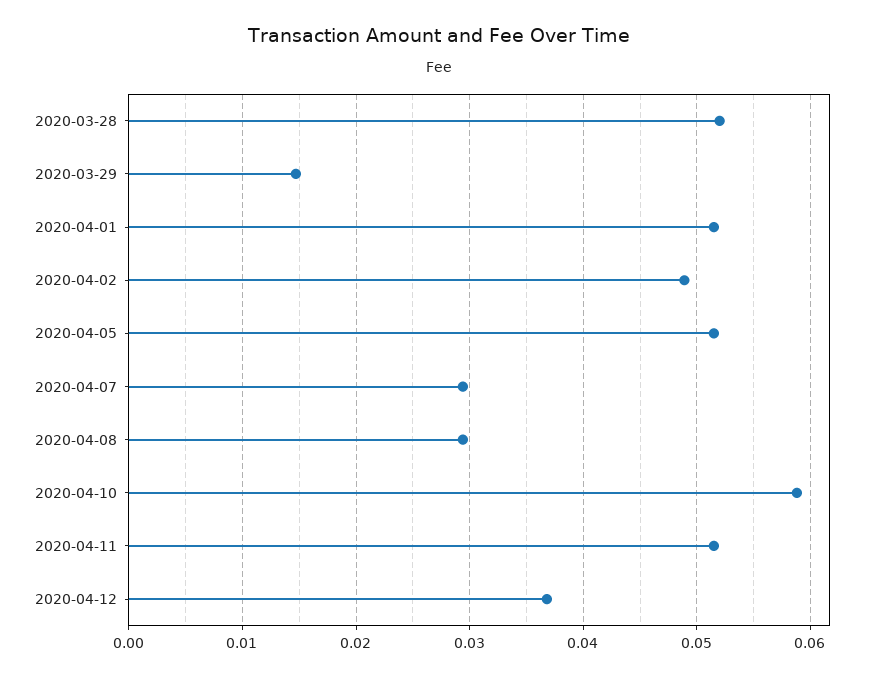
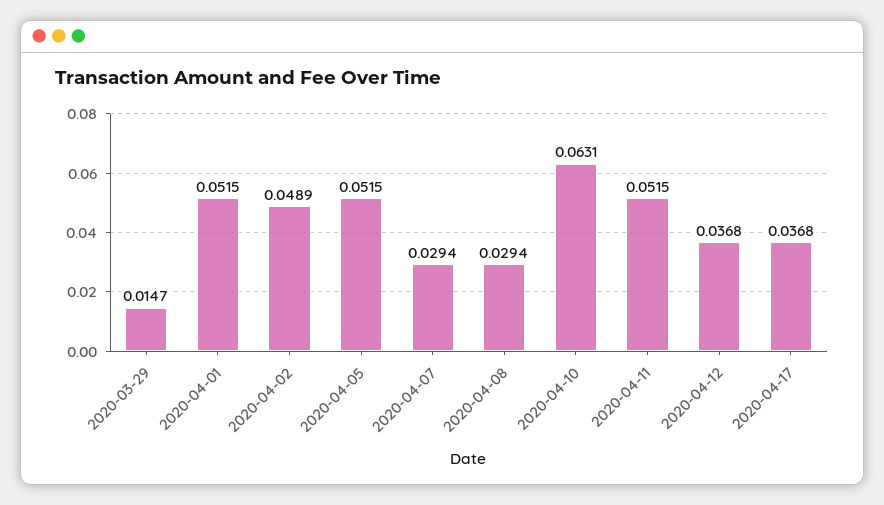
2020-03-28: 0.052 -> none
2020-04-10: 0.059 -> 0.0631
2020-04-17: none -> 0.0368

